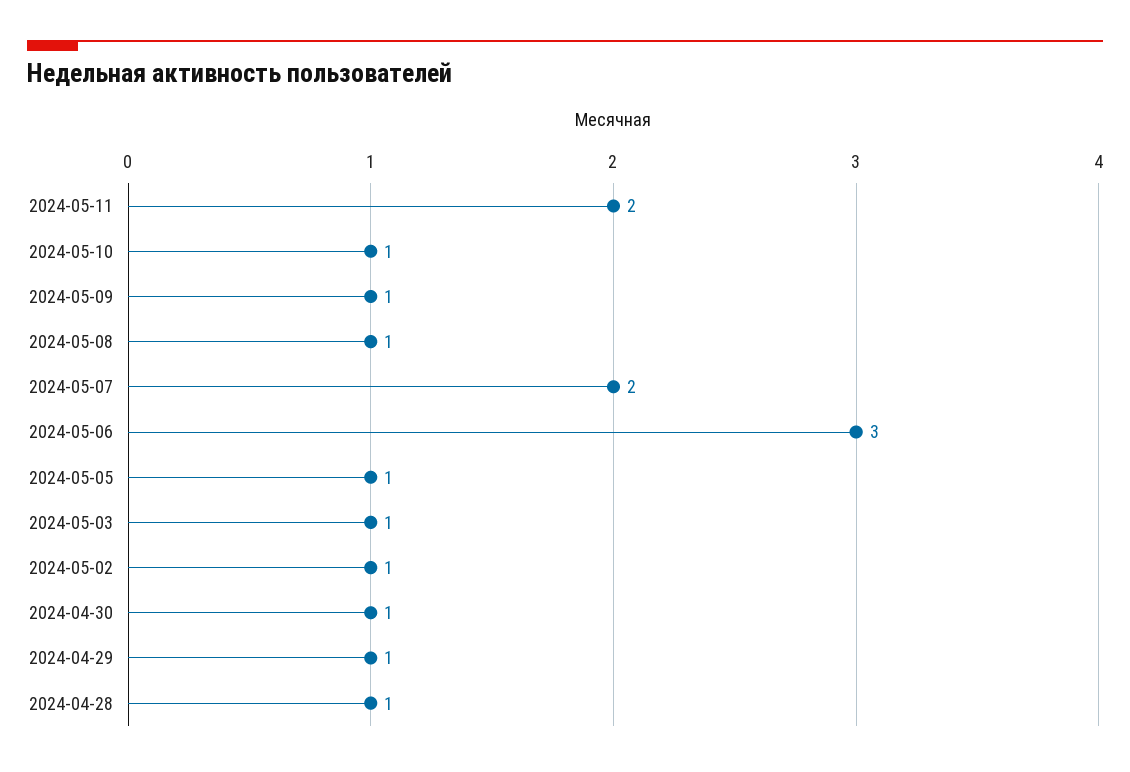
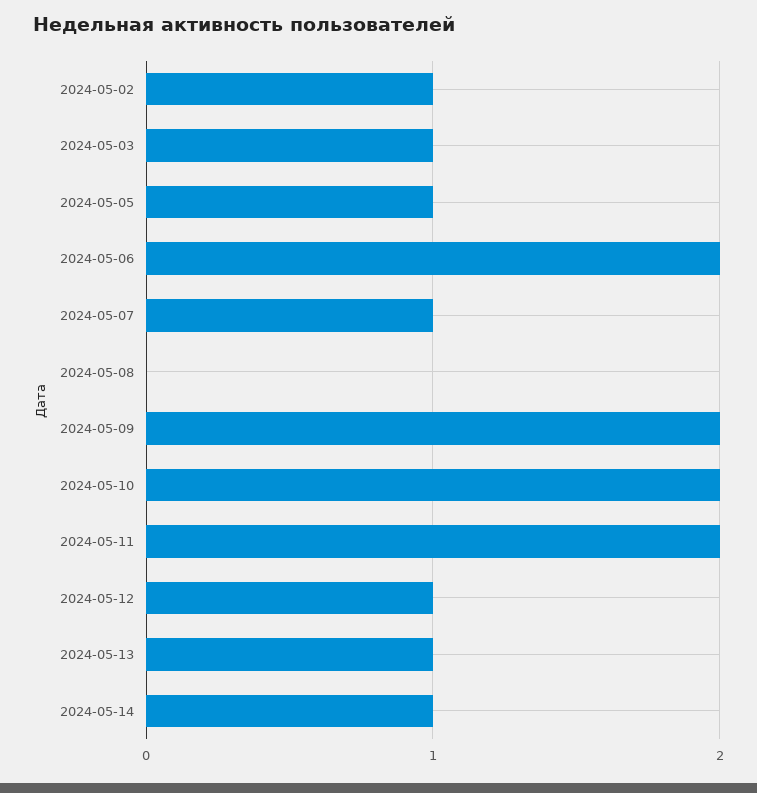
2024-05-10: 1 -> 2
2024-05-09: 1 -> 2
2024-05-08: 1 -> 0
2024-05-07: 2 -> 1
2024-05-06: 3 -> 2
2024-04-30: 1 -> none
2024-04-29: 1 -> none
2024-04-28: 1 -> none
2024-05-12: none -> 1
2024-05-13: none -> 1
2024-05-14: none -> 1

